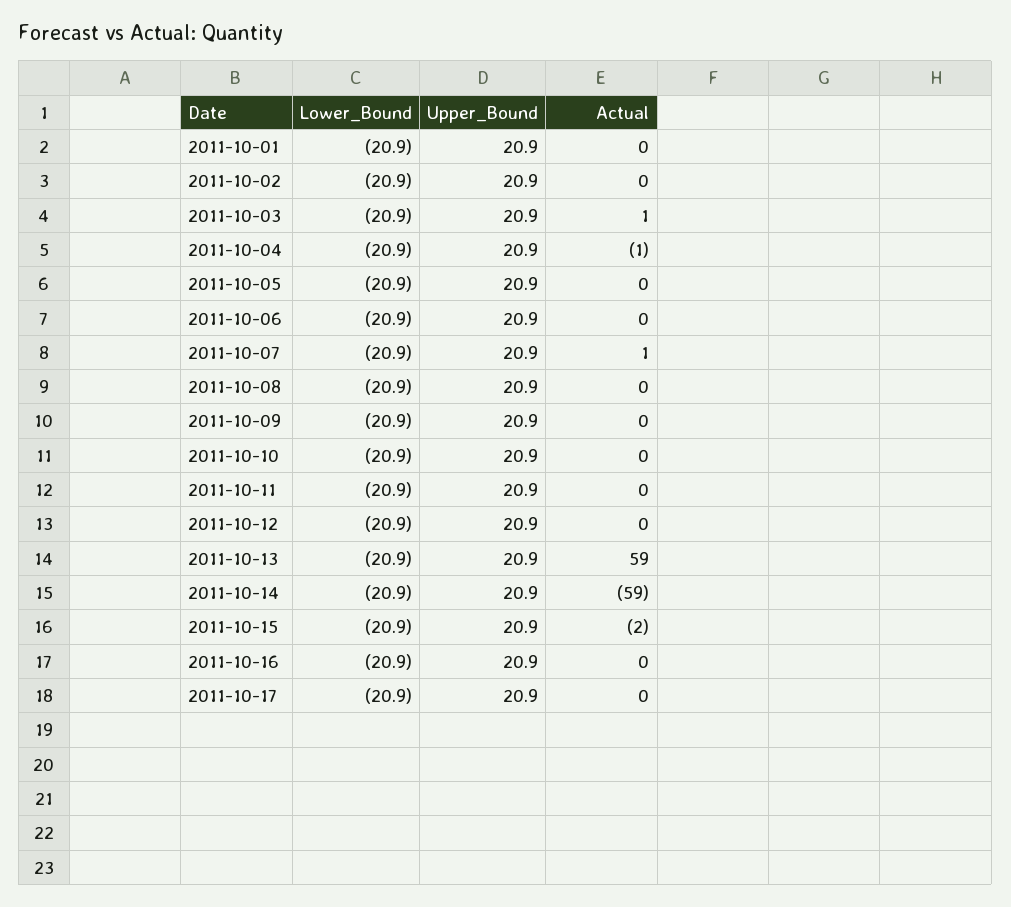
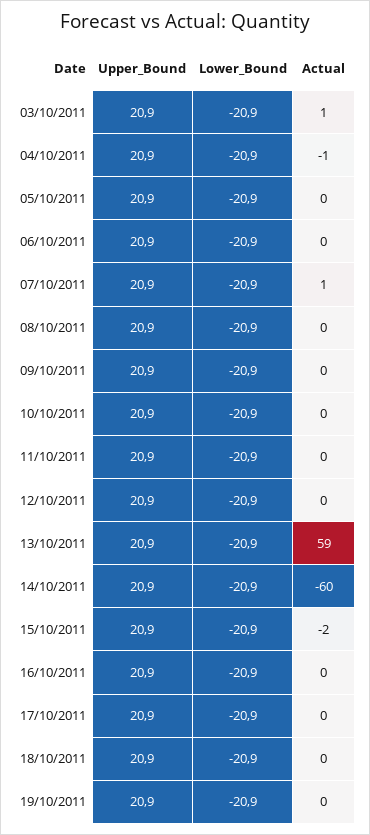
Lower_Bound, 2011-10-01: -20.9 -> none
Upper_Bound, 2011-10-01: 20.9 -> none
Actual, 2011-10-01: 0 -> none
Lower_Bound, 2011-10-02: -20.9 -> none
Upper_Bound, 2011-10-02: 20.9 -> none
Actual, 2011-10-02: 0 -> none
Actual, 2011-10-14: -59 -> -60
Upper_Bound, 18/10/2011: none -> 20.9
Lower_Bound, 18/10/2011: none -> -20.9
Actual, 18/10/2011: none -> 0
Upper_Bound, 19/10/2011: none -> 20.9
Lower_Bound, 19/10/2011: none -> -20.9
Actual, 19/10/2011: none -> 0

